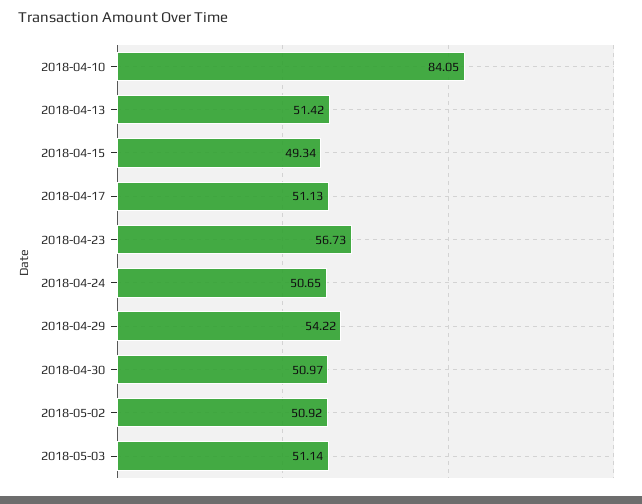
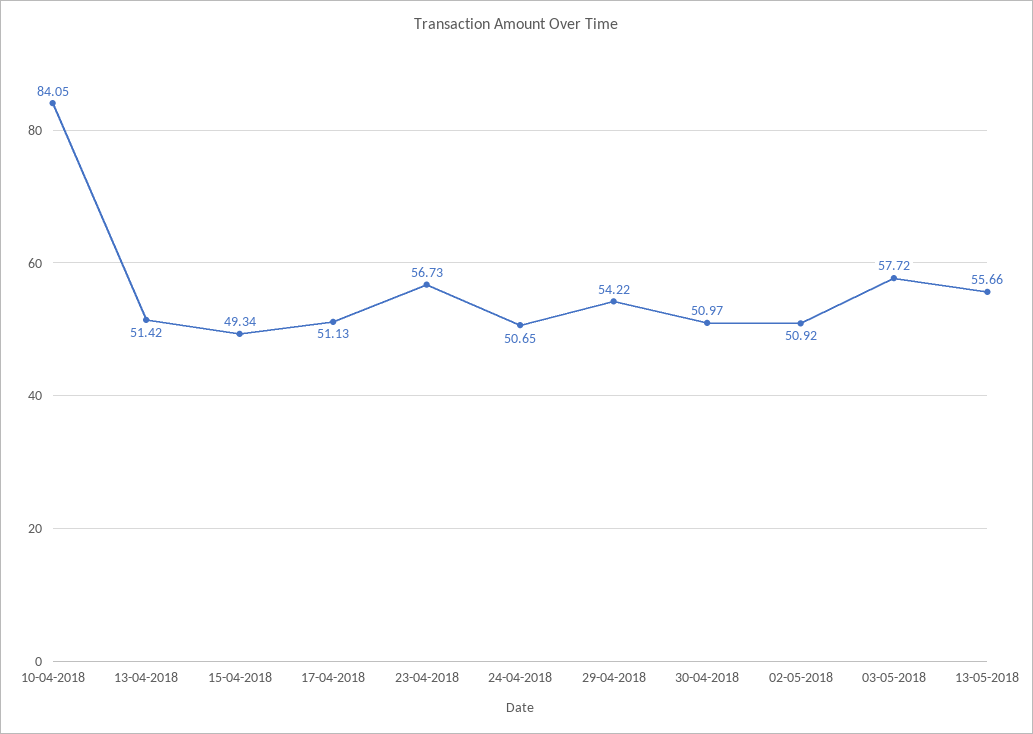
2018-05-03: 51.14 -> 57.72
13-05-2018: none -> 55.66

